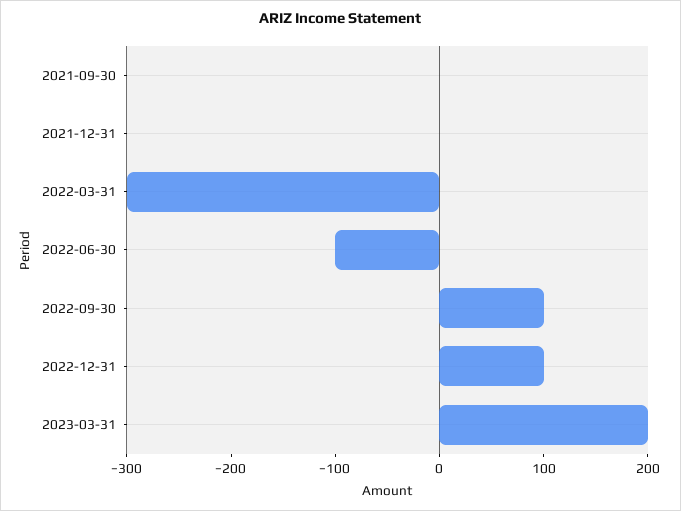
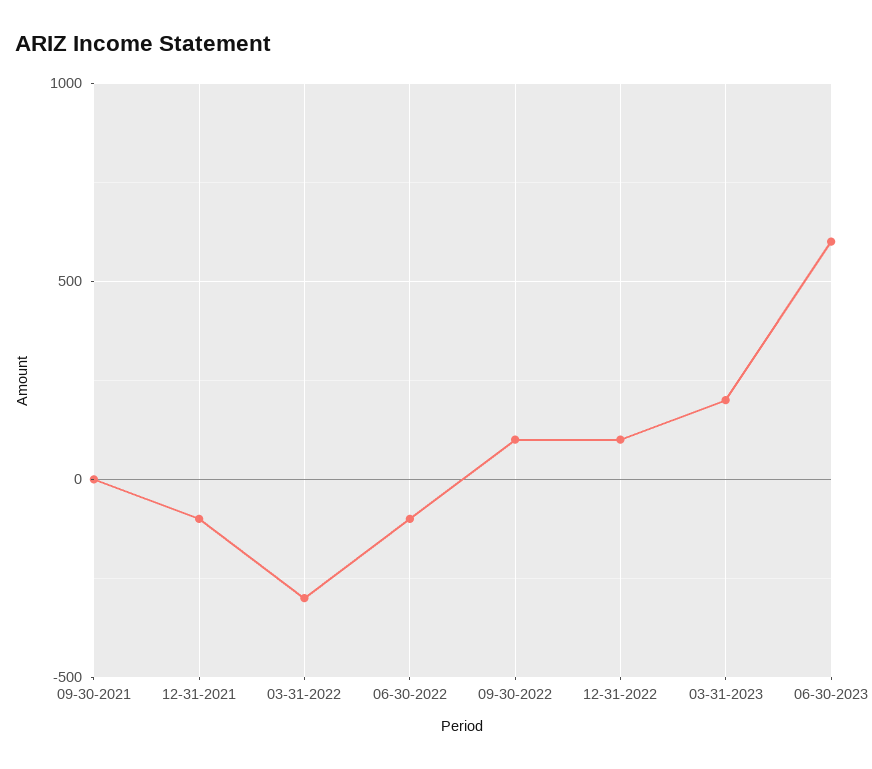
2021-12-31: 0 -> -100
06-30-2023: none -> 600

